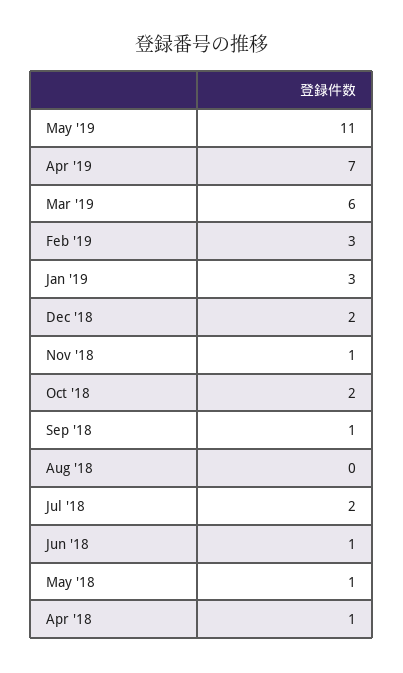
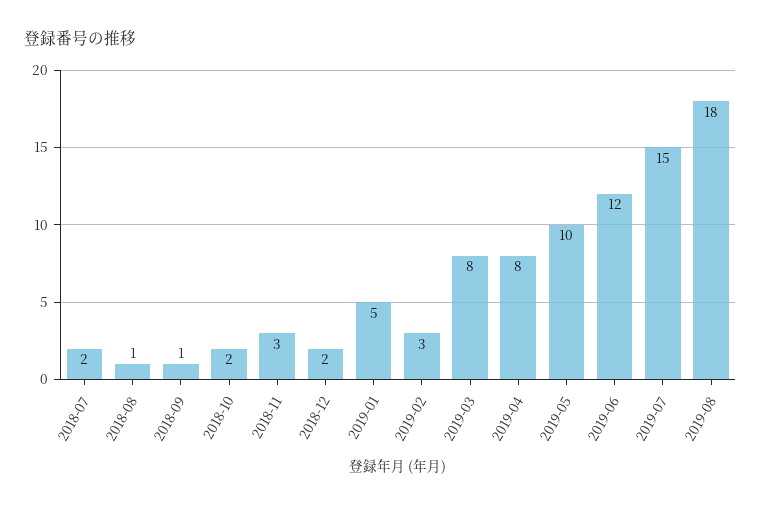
May '19: 11 -> 10
Apr '19: 7 -> 8
Mar '19: 6 -> 8
Jan '19: 3 -> 5
Nov '18: 1 -> 3
Aug '18: 0 -> 1
Jun '18: 1 -> none
May '18: 1 -> none
Apr '18: 1 -> none
2019-06: none -> 12
2019-07: none -> 15
2019-08: none -> 18

